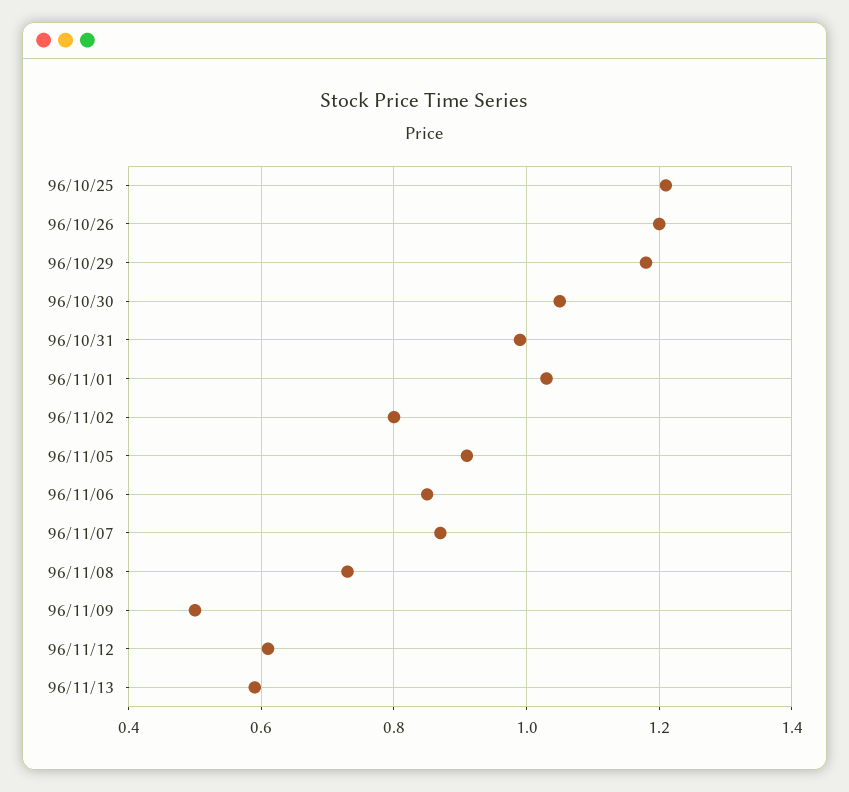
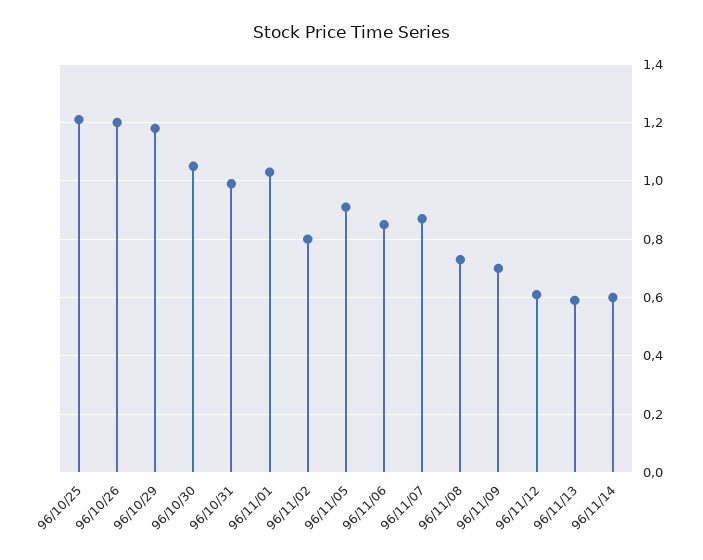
96/11/09: 0.5 -> 0.7
96/11/14: none -> 0.6

